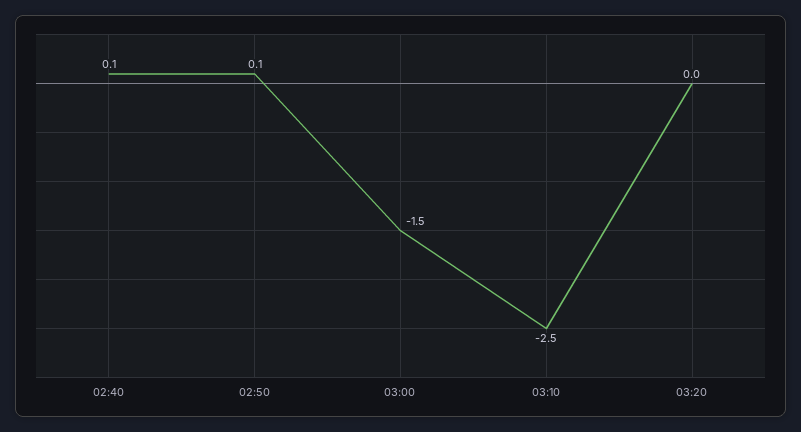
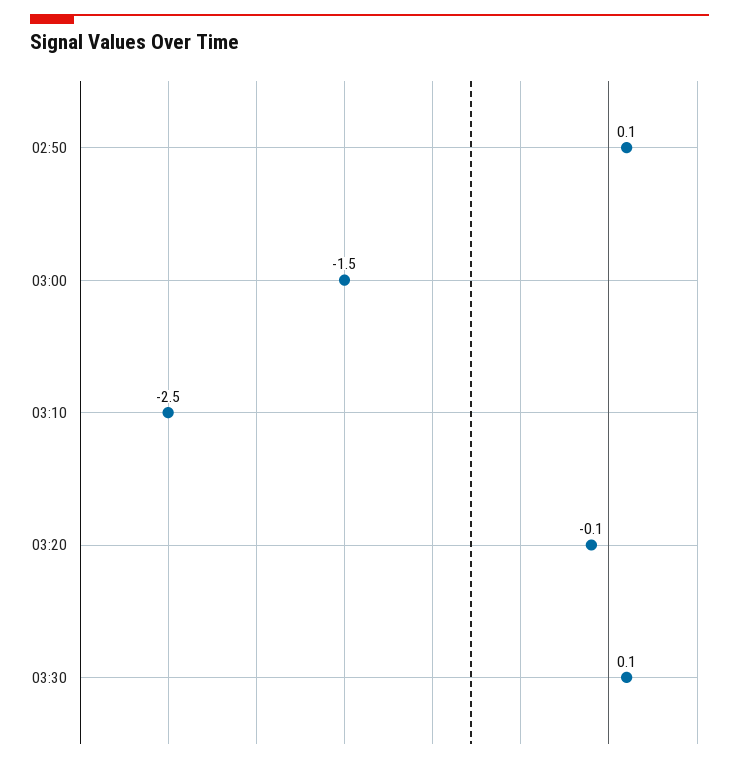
02:40: 0.1 -> none
03:20: 0 -> -0.1
03:30: none -> 0.1

